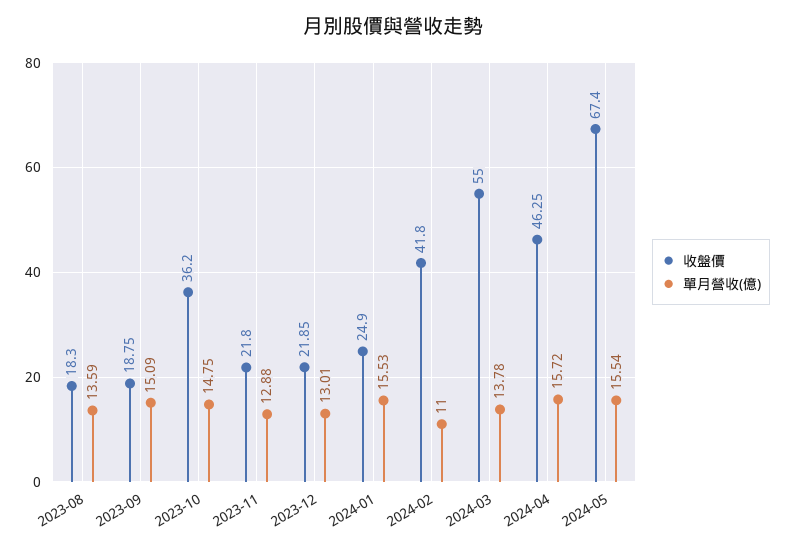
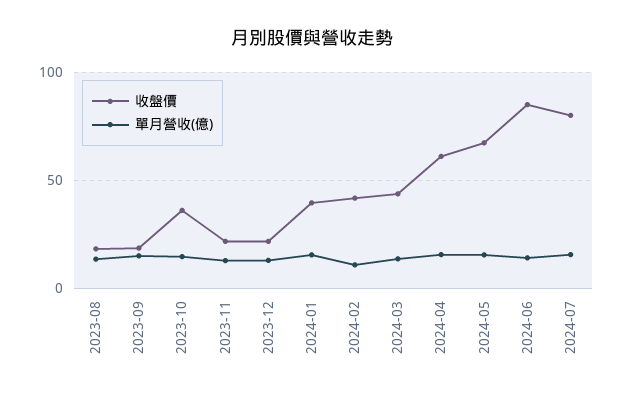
收盤價, 2024-01: 24.9 -> 40
收盤價, 2024-03: 55 -> 45
收盤價, 2024-04: 46.25 -> 60
收盤價, 2024-06: none -> 85
單月營收(億), 2024-06: none -> 15
收盤價, 2024-07: none -> 80
單月營收(億), 2024-07: none -> 15

